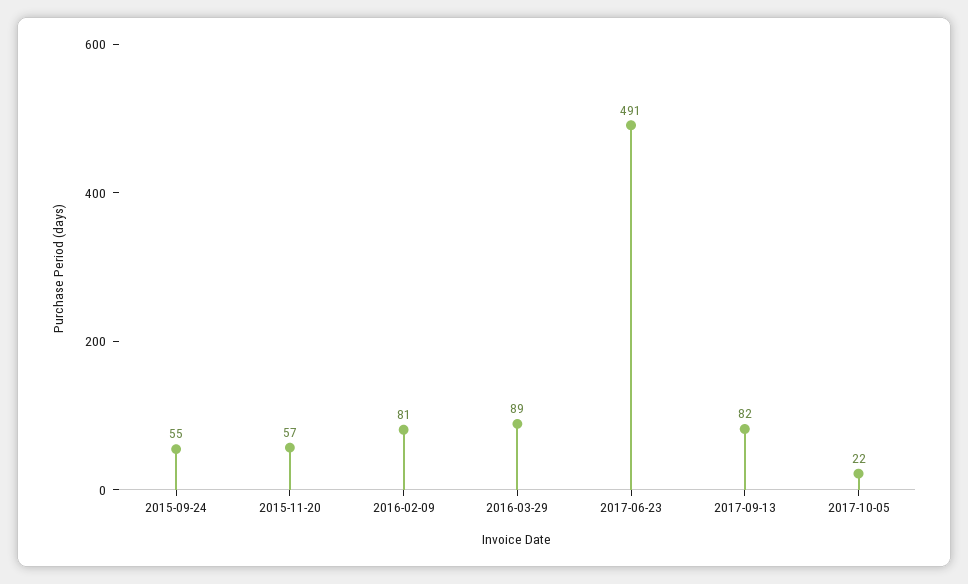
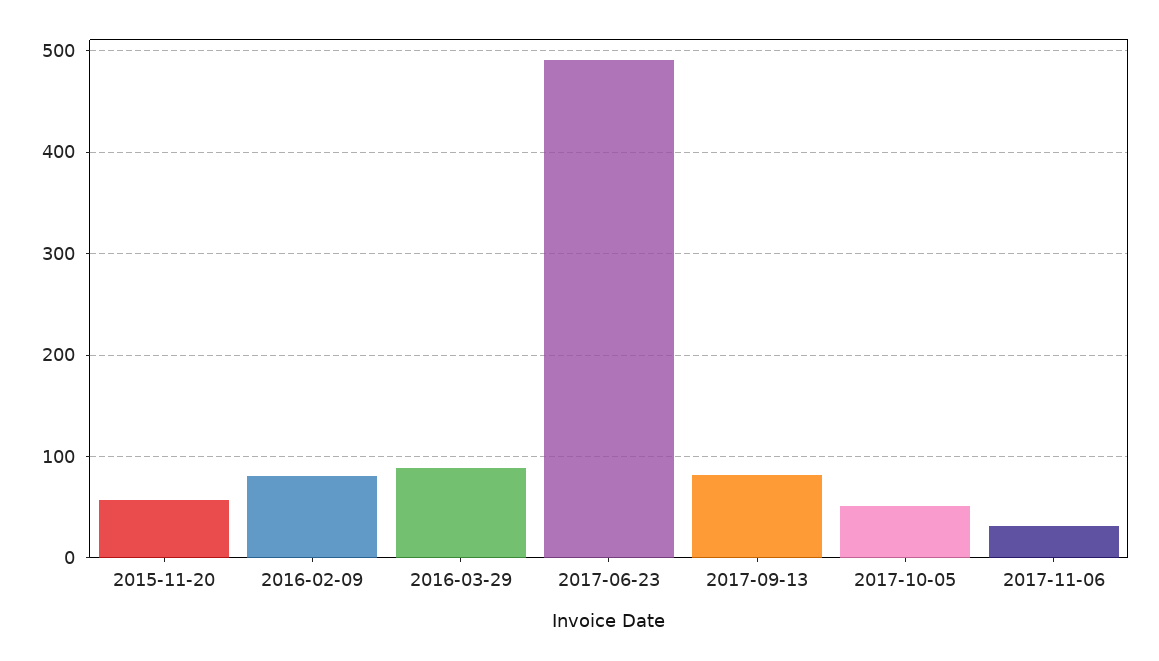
2015-09-24: 55 -> none
2017-10-05: 22 -> 50
2017-11-06: none -> 30

